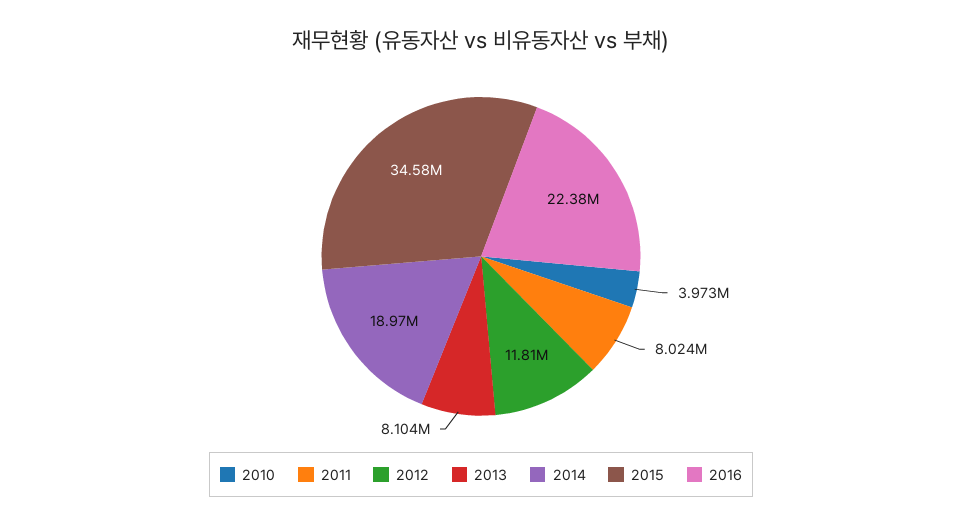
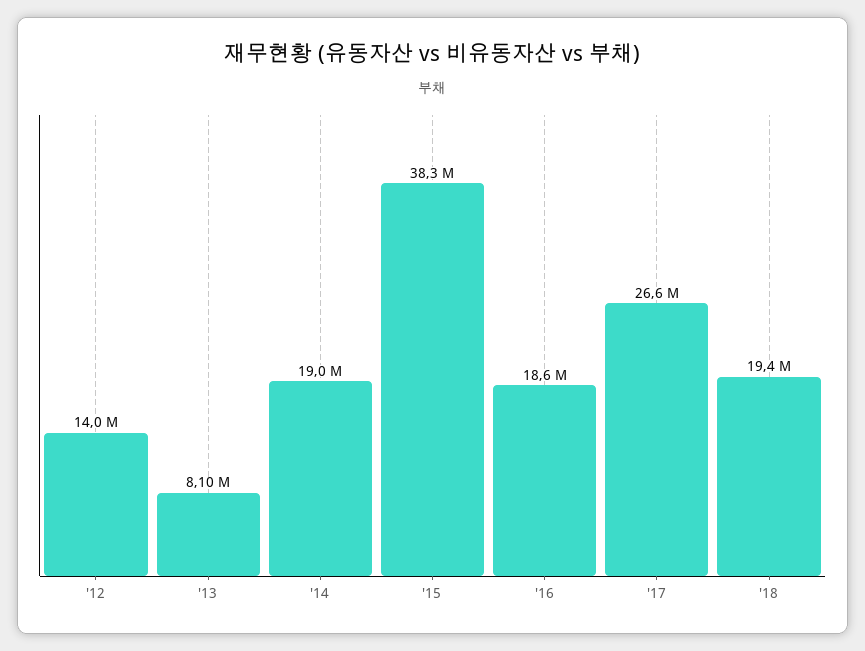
2010: 3973000 -> none
2011: 8024000 -> none
2012: 11810000 -> 14000000
2015: 34580000 -> 38300000
2016: 22380000 -> 18600000
'17: none -> 26600000
'18: none -> 19400000

